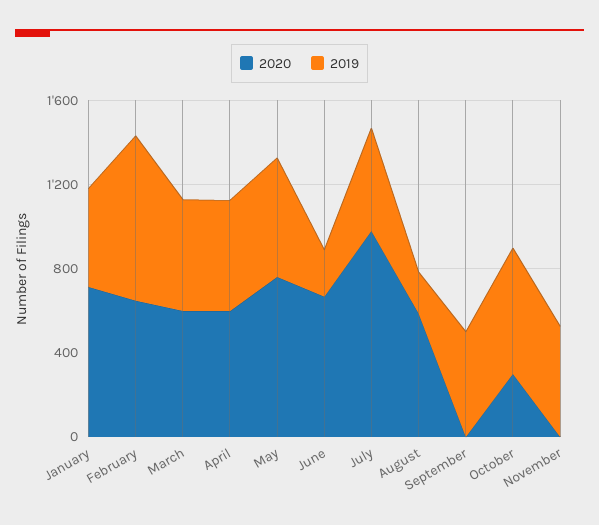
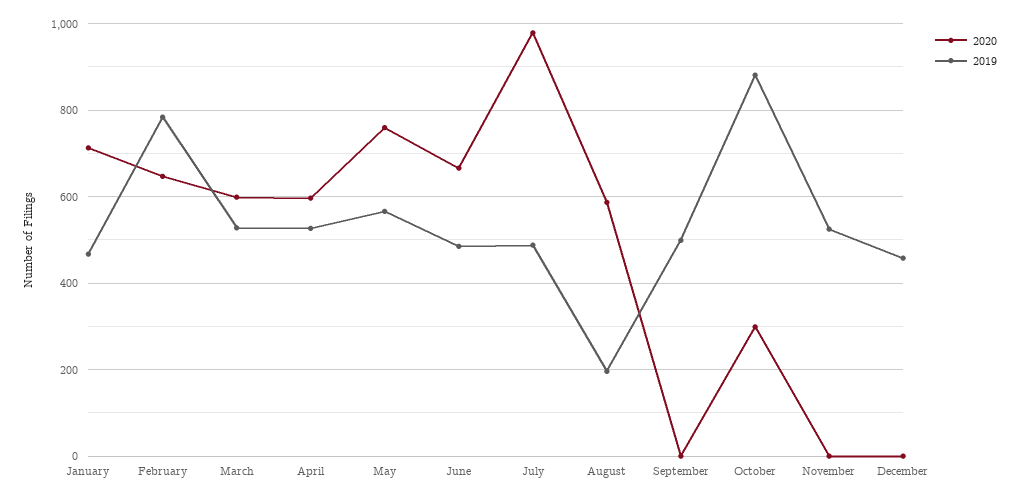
2019, June: 200 -> 480
2019, October: 600 -> 880
2020, December: none -> 0
2019, December: none -> 460

